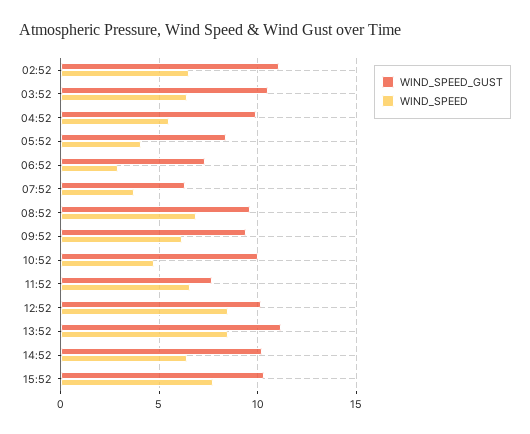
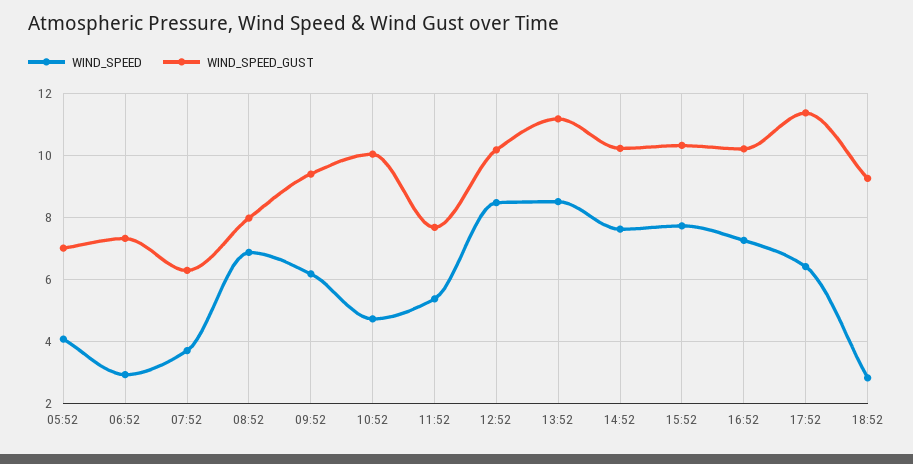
WIND_SPEED_GUST, 02:52: 11 -> none
WIND_SPEED, 02:52: 6.5 -> none
WIND_SPEED_GUST, 03:52: 10.5 -> none
WIND_SPEED, 03:52: 6.5 -> none
WIND_SPEED_GUST, 04:52: 10 -> none
WIND_SPEED, 04:52: 5.5 -> none
WIND_SPEED_GUST, 05:52: 8.5 -> 7
WIND_SPEED_GUST, 08:52: 9.5 -> 8
WIND_SPEED, 11:52: 6.5 -> 5.4
WIND_SPEED, 14:52: 6.5 -> 7.6
WIND_SPEED, 16:52: none -> 7.2
WIND_SPEED_GUST, 16:52: none -> 10.2
WIND_SPEED, 17:52: none -> 6.4
WIND_SPEED_GUST, 17:52: none -> 11.4
WIND_SPEED, 18:52: none -> 2.8
WIND_SPEED_GUST, 18:52: none -> 9.2

